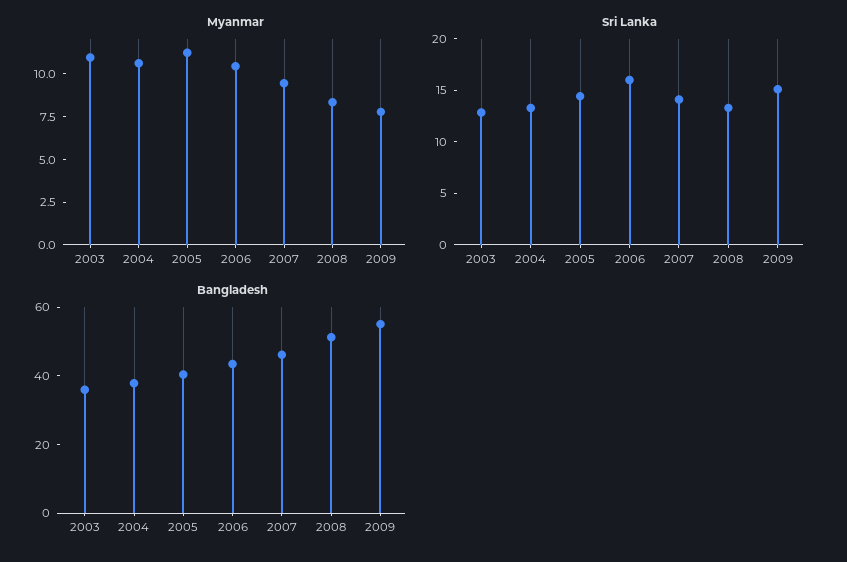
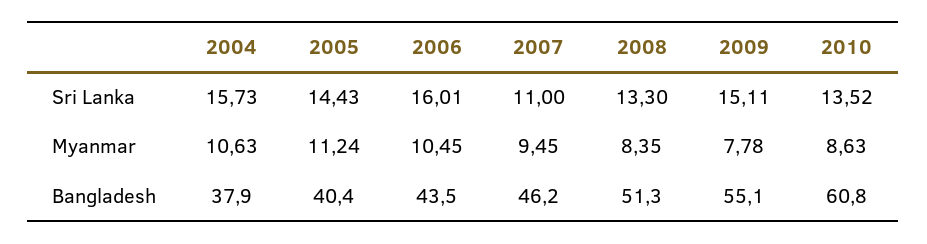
Myanmar, 2003: 11 -> none
Sri Lanka, 2003: 13 -> none
Sri Lanka, 2004: 13 -> 15.73
Sri Lanka, 2007: 14 -> 11
Bangladesh, 2003: 35 -> none
Sri Lanka, 2010: none -> 13.52
Myanmar, 2010: none -> 8.63
Bangladesh, 2010: none -> 60.8

